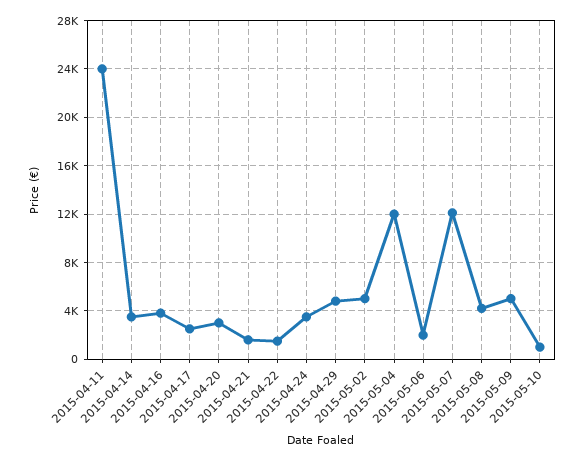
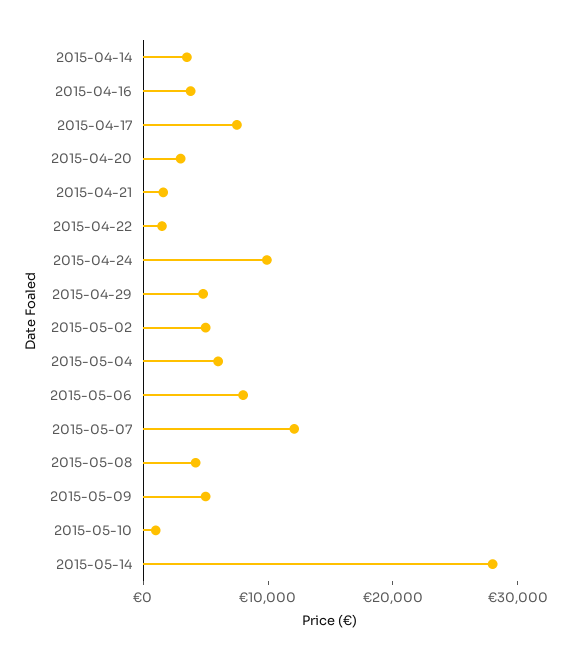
2015-04-11: 24000 -> none
2015-04-17: 2500 -> 8000
2015-04-24: 3500 -> 10000
2015-05-04: 12000 -> 6000
2015-05-06: 2000 -> 8000
2015-05-14: none -> 28000

